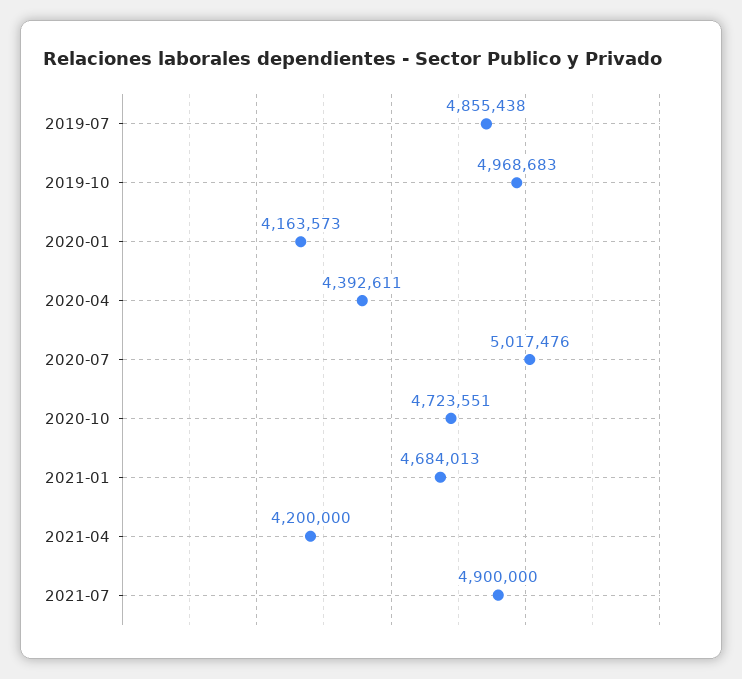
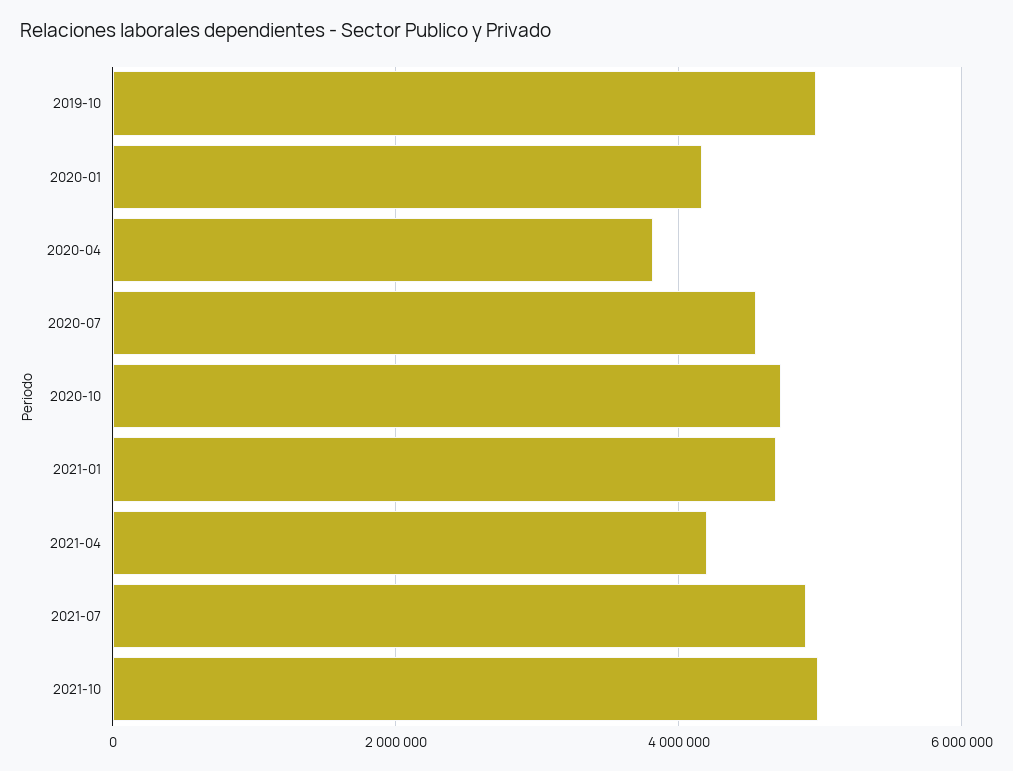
2019-07: 4855438 -> none
2020-04: 4392611 -> 3800000
2020-07: 5017476 -> 4600000
2021-10: none -> 5000000

